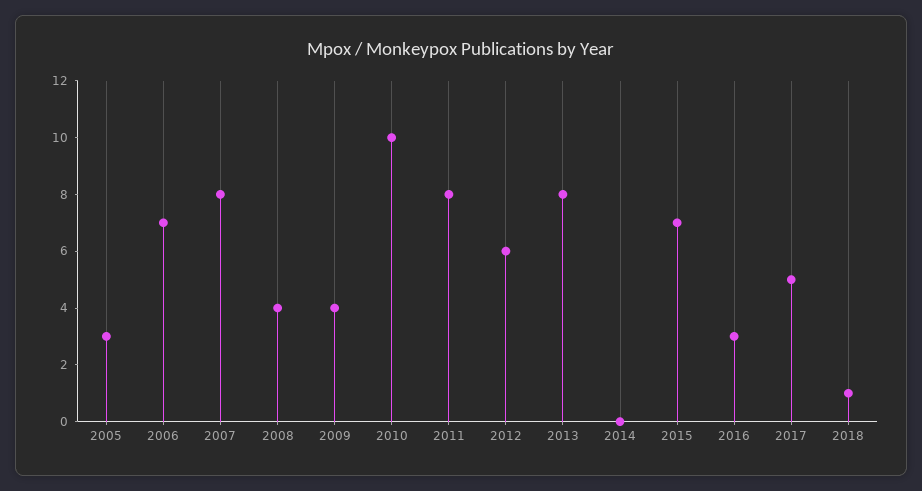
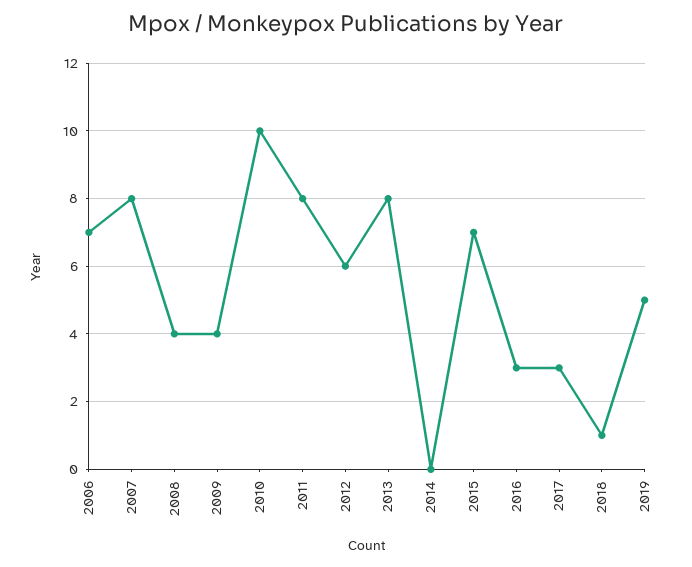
2005: 3 -> none
2017: 5 -> 3
2019: none -> 5

